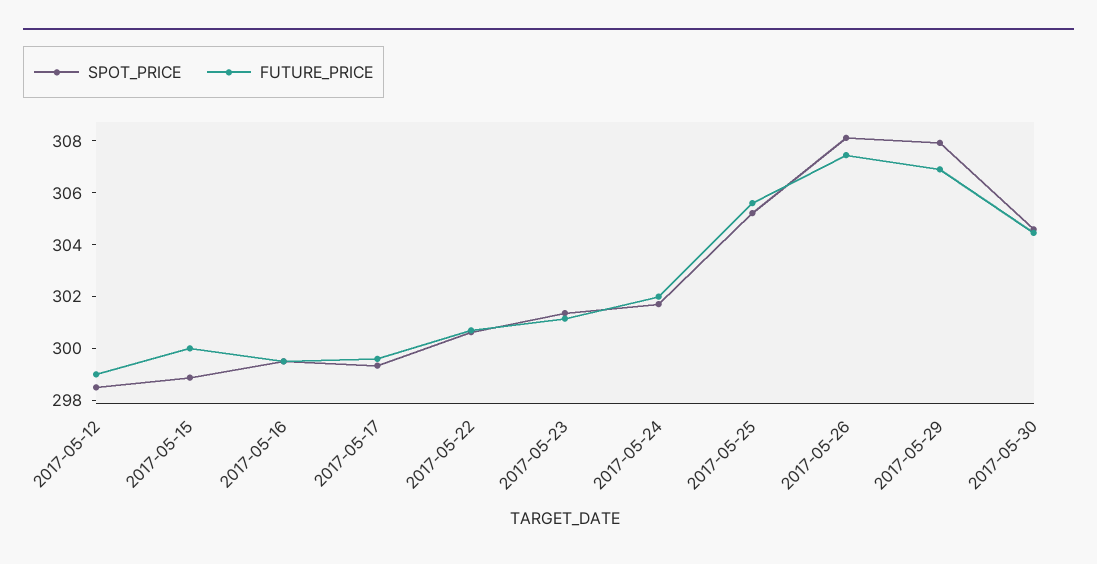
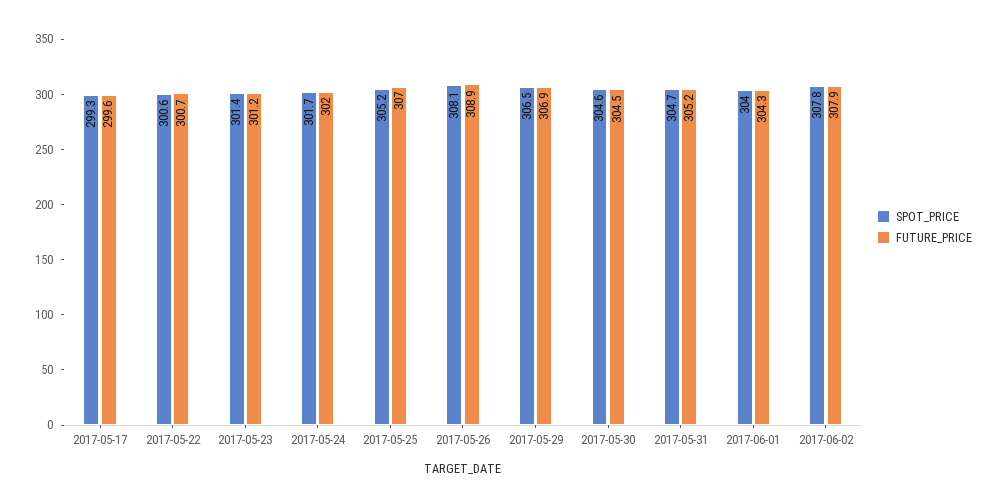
SPOT_PRICE, 2017-05-12: 298.5 -> none
FUTURE_PRICE, 2017-05-12: 299 -> none
SPOT_PRICE, 2017-05-15: 299 -> none
FUTURE_PRICE, 2017-05-15: 300 -> none
SPOT_PRICE, 2017-05-16: 299.5 -> none
FUTURE_PRICE, 2017-05-16: 299.5 -> none
FUTURE_PRICE, 2017-05-25: 305.5 -> 307
FUTURE_PRICE, 2017-05-26: 307.5 -> 308.9
SPOT_PRICE, 2017-05-29: 308 -> 306.5
SPOT_PRICE, 2017-05-31: none -> 304.7
FUTURE_PRICE, 2017-05-31: none -> 305.2
SPOT_PRICE, 2017-06-01: none -> 304
FUTURE_PRICE, 2017-06-01: none -> 304.3
SPOT_PRICE, 2017-06-02: none -> 307.8
FUTURE_PRICE, 2017-06-02: none -> 307.9

